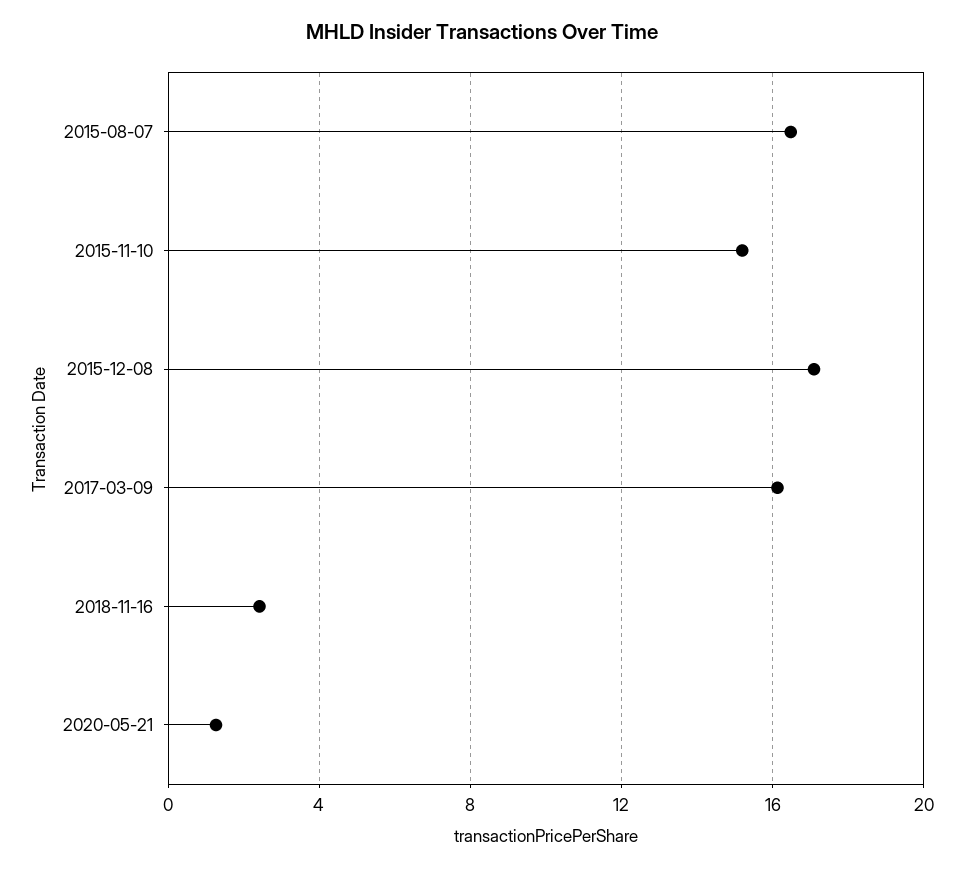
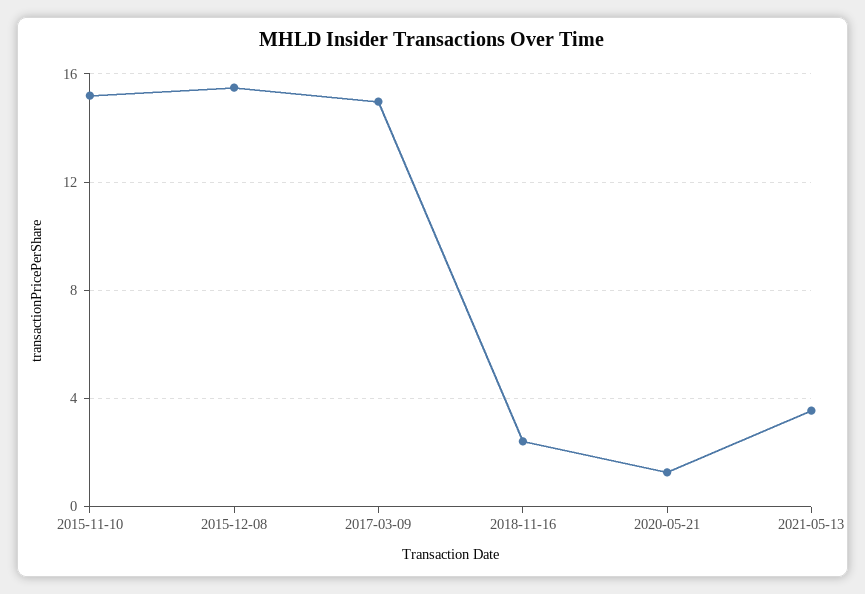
2015-08-07: 16.5 -> none
2015-12-08: 17 -> 15.5
2017-03-09: 16 -> 15
2021-05-13: none -> 3.5

